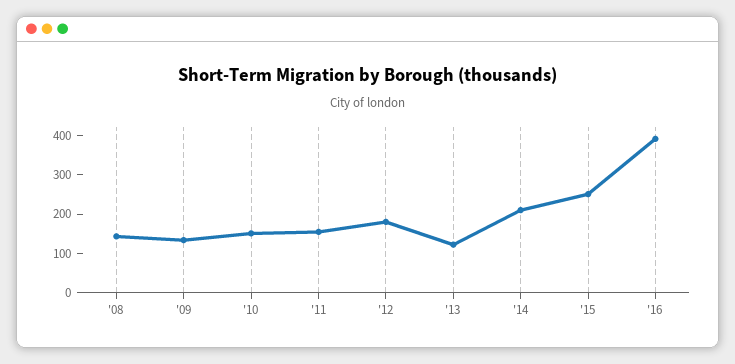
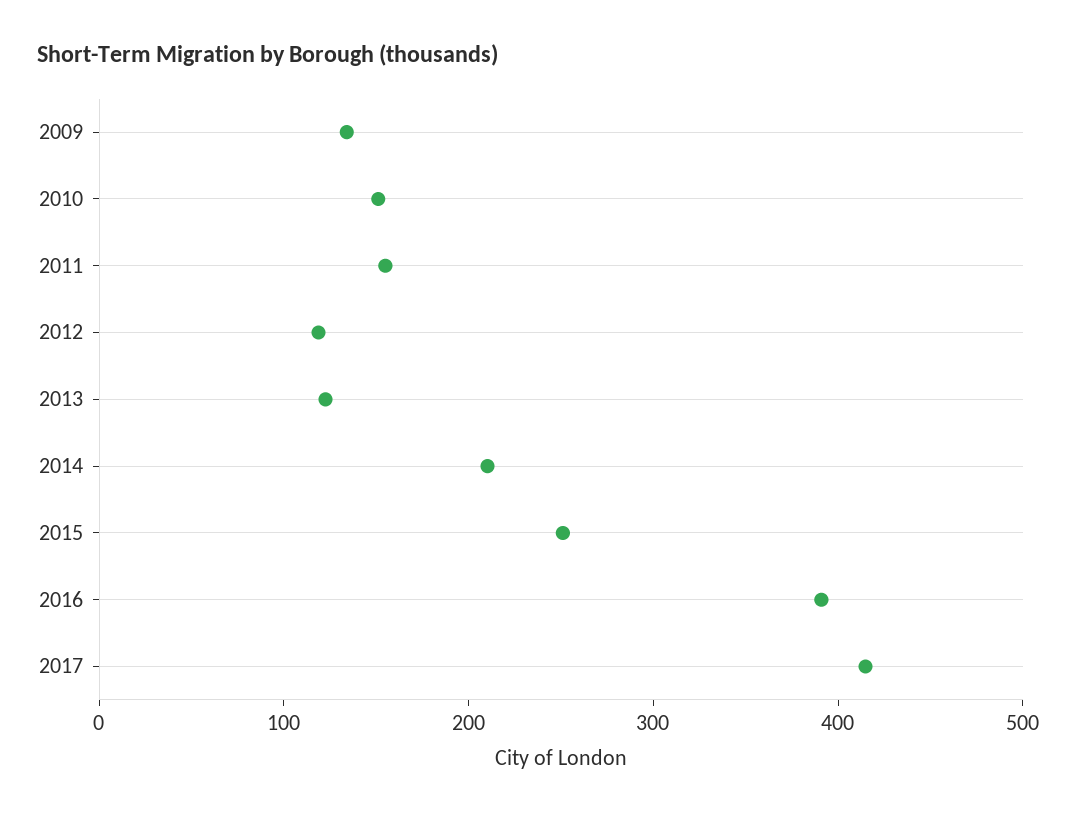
'08: 150 -> none
'12: 175 -> 120
2017: none -> 420

